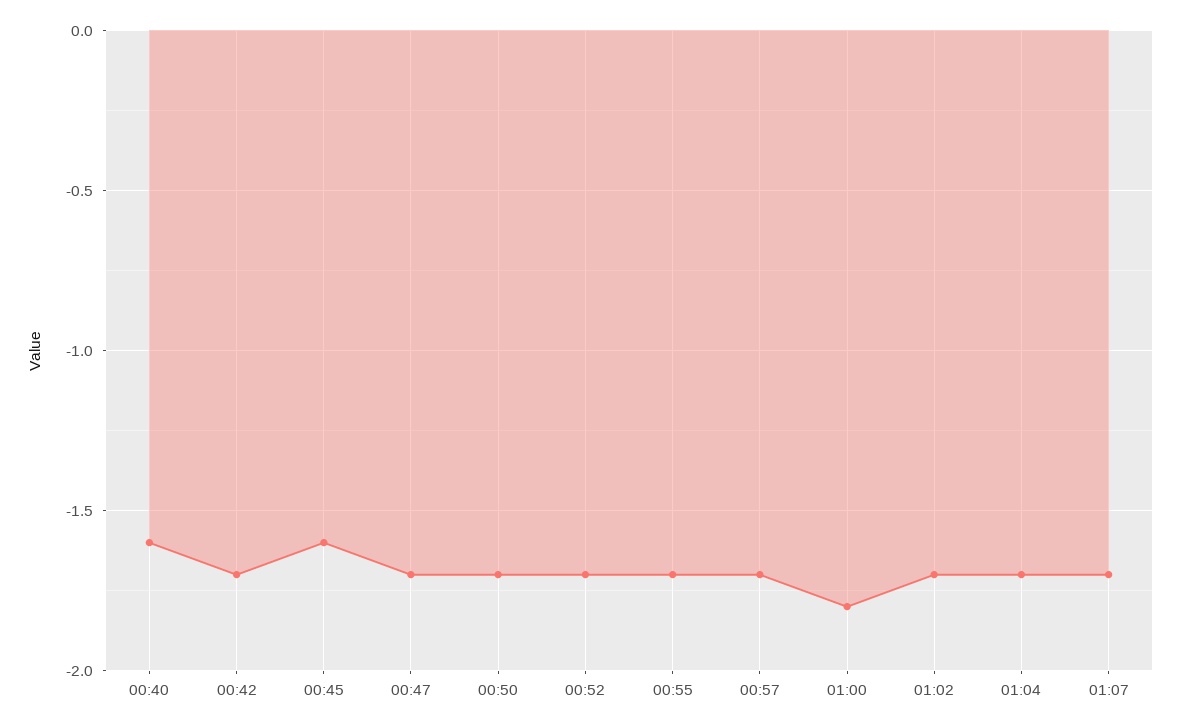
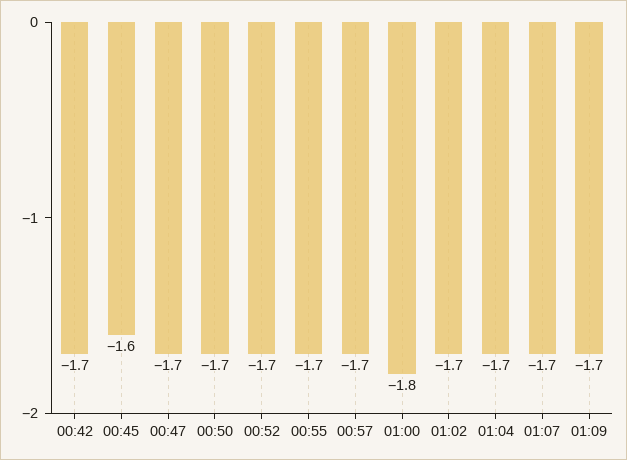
00:40: -1.6 -> none
01:09: none -> -1.7

